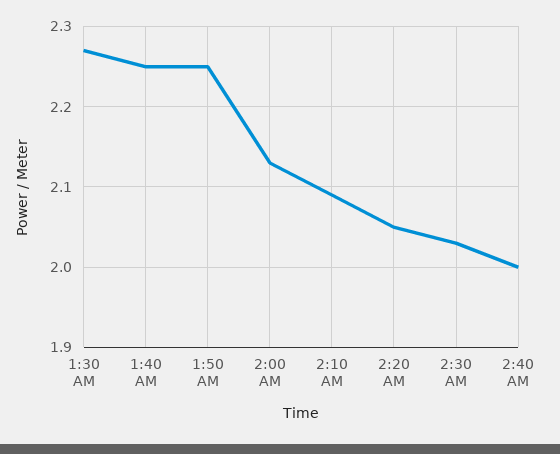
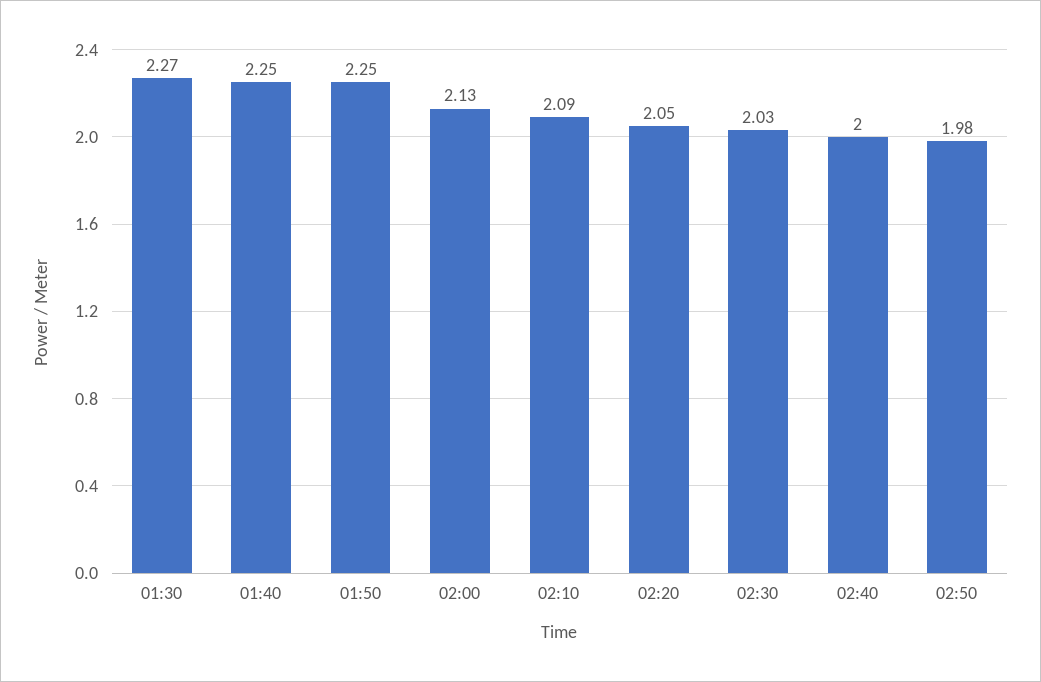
02:50: none -> 1.98

